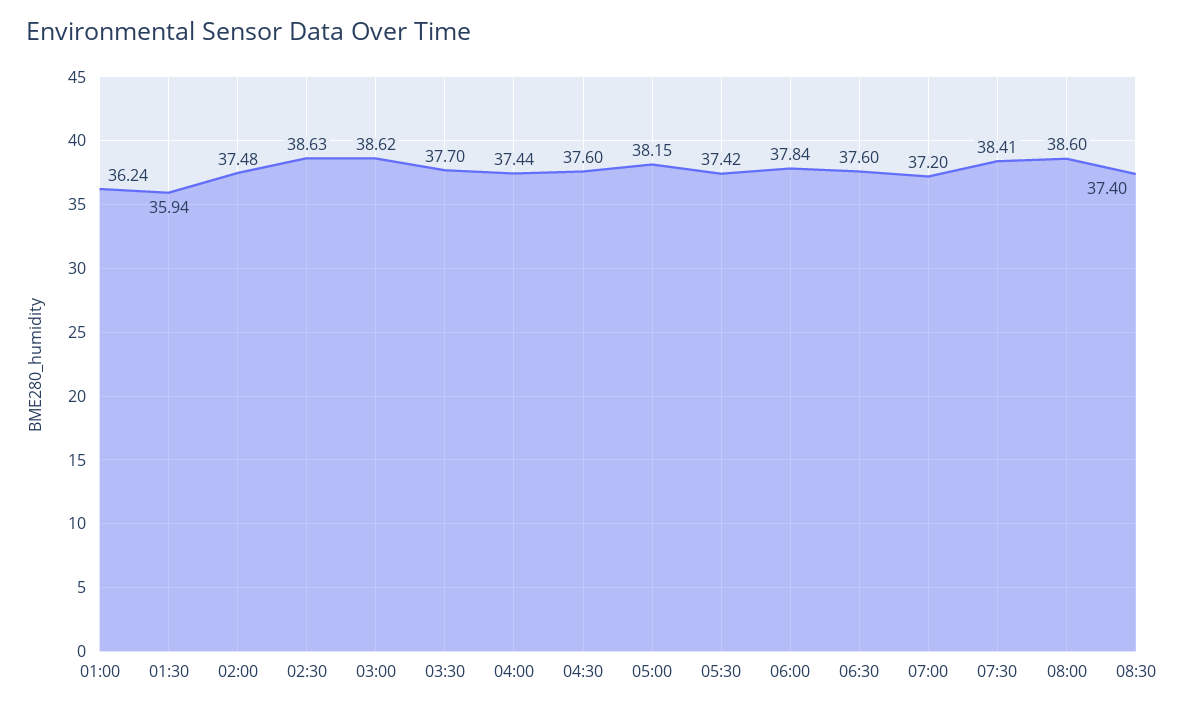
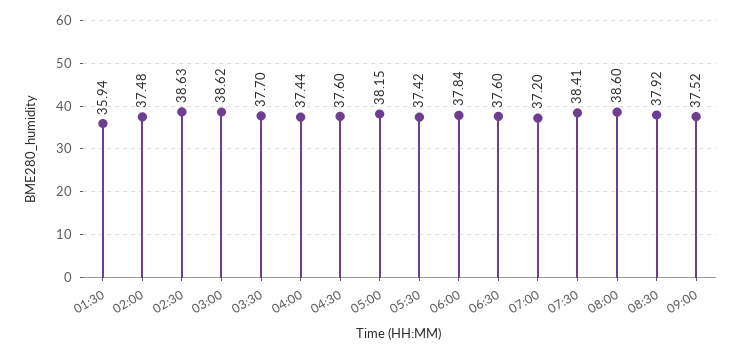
01:00: 36.24 -> none
08:30: 37.4 -> 37.92
09:00: none -> 37.52

